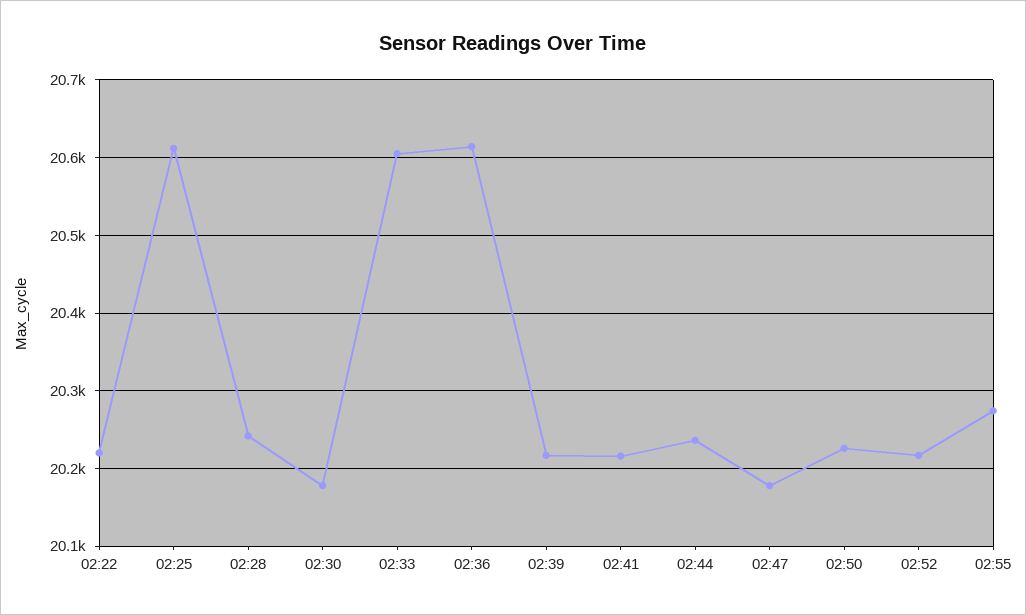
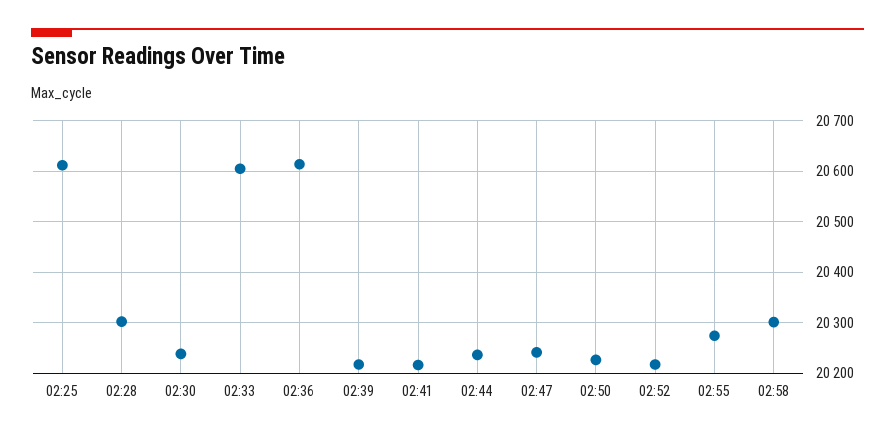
02:22: 20220 -> none
02:28: 20240 -> 20300
02:30: 20180 -> 20240
02:47: 20180 -> 20240
02:58: none -> 20300

